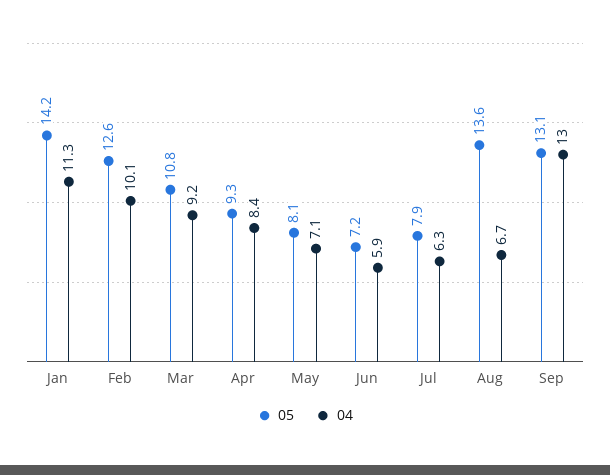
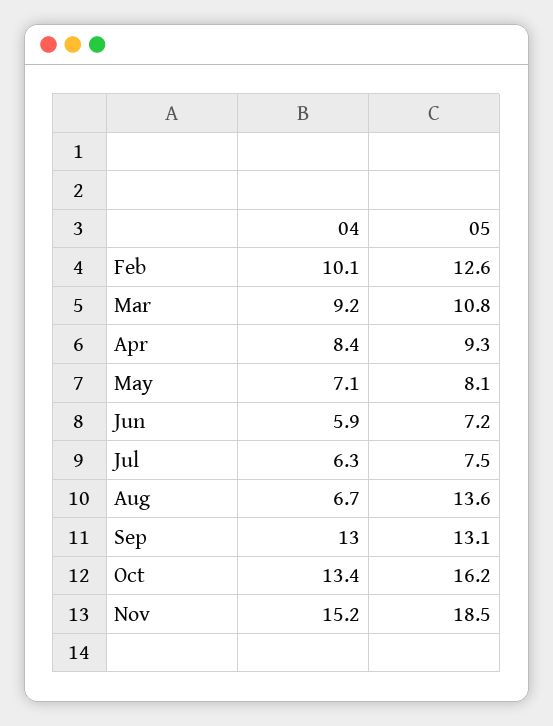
05, Jan: 14.2 -> none
04, Jan: 11.3 -> none
05, Jul: 7.9 -> 7.5
04, Oct: none -> 13.4
05, Oct: none -> 16.2
04, Nov: none -> 15.2
05, Nov: none -> 18.5

